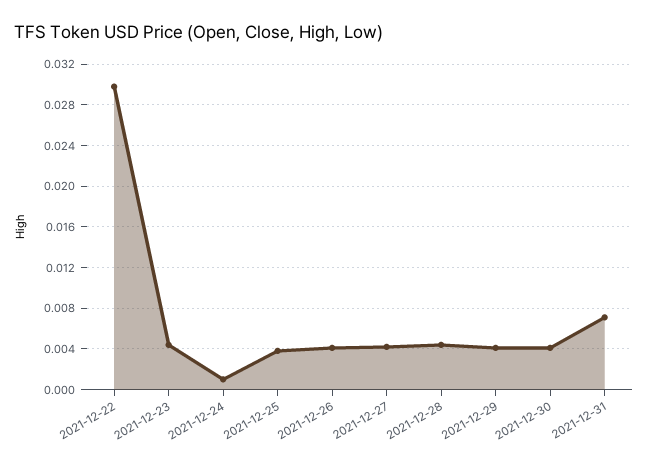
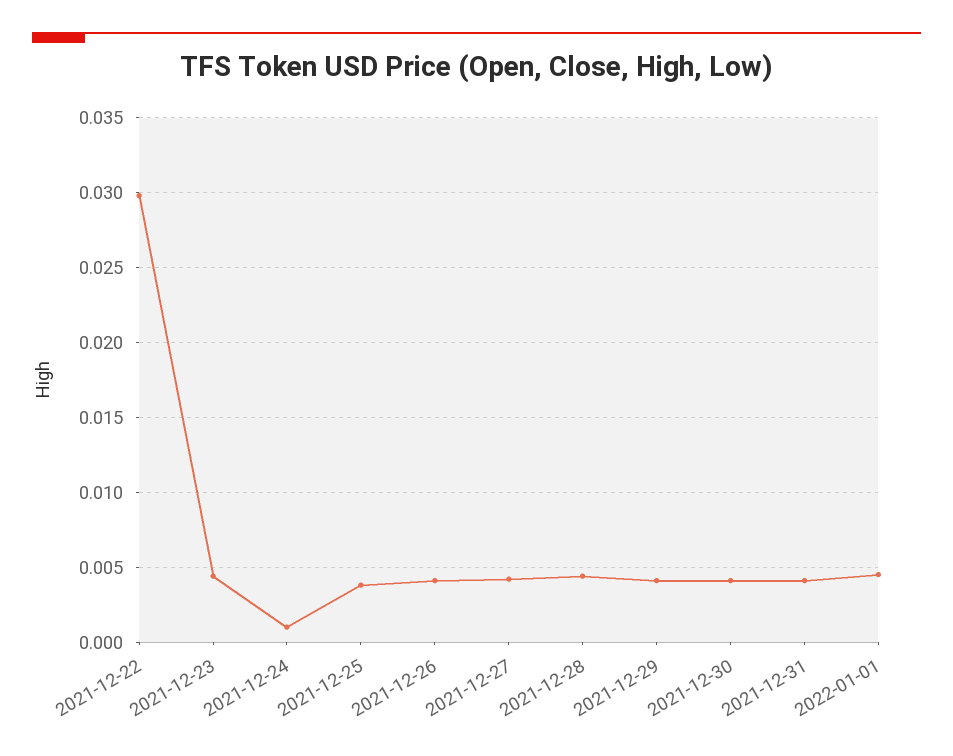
2021-12-31: 0.007 -> 0.004
2022-01-01: none -> 0.0045

